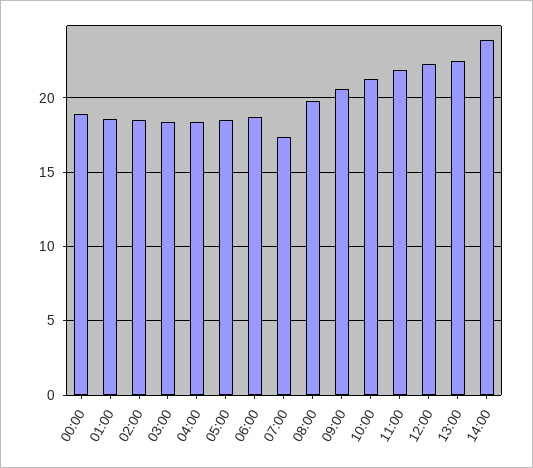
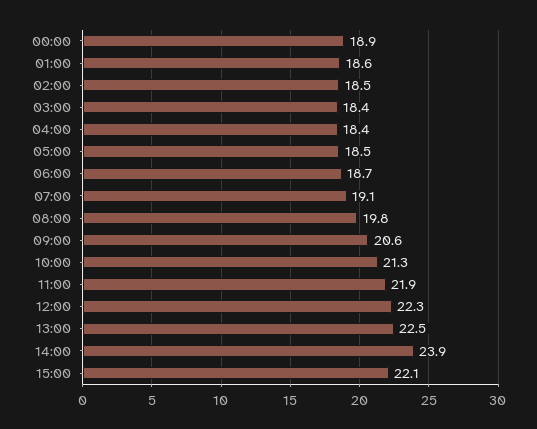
07:00: 17.5 -> 19.1
15:00: none -> 22.1

